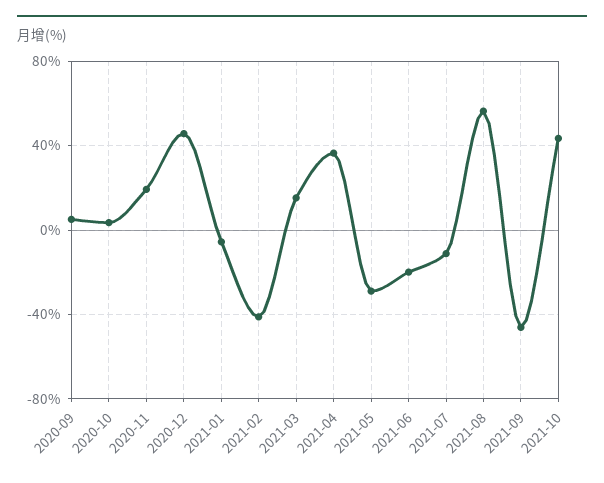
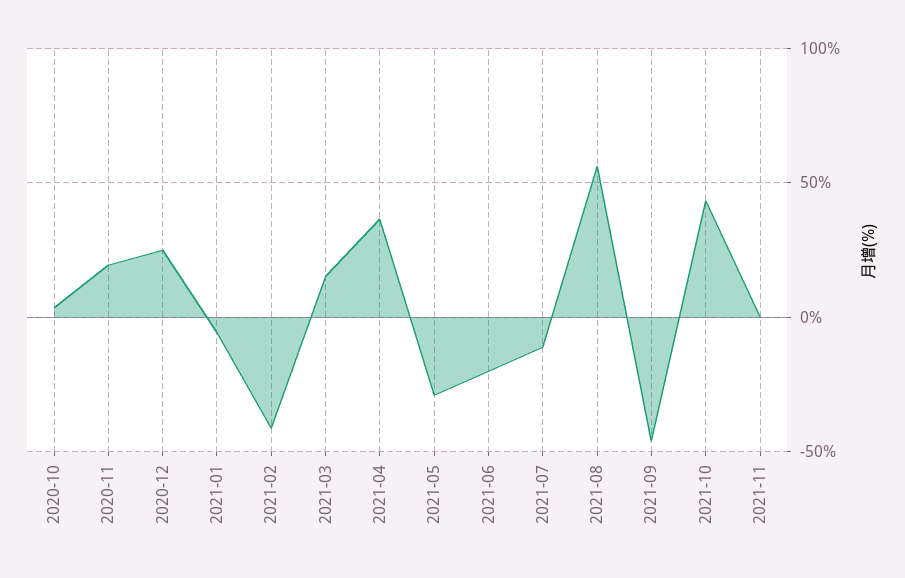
2020-09: 5 -> none
2020-12: 45 -> 25
2021-11: none -> 0

